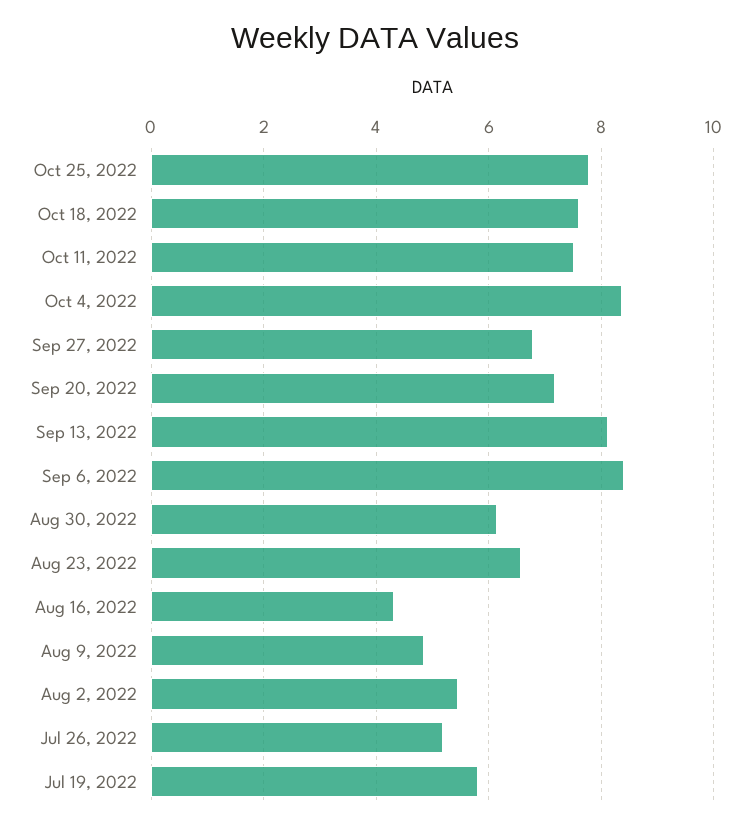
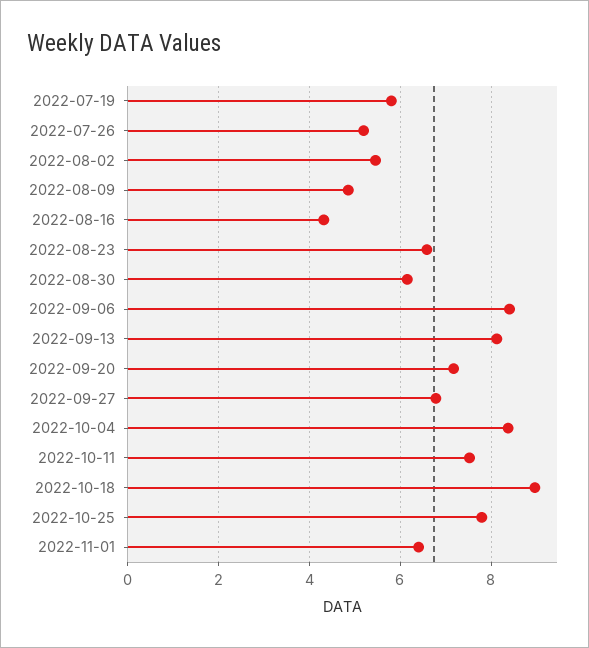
Oct 18, 2022: 7.6 -> 9
2022-11-01: none -> 6.4

